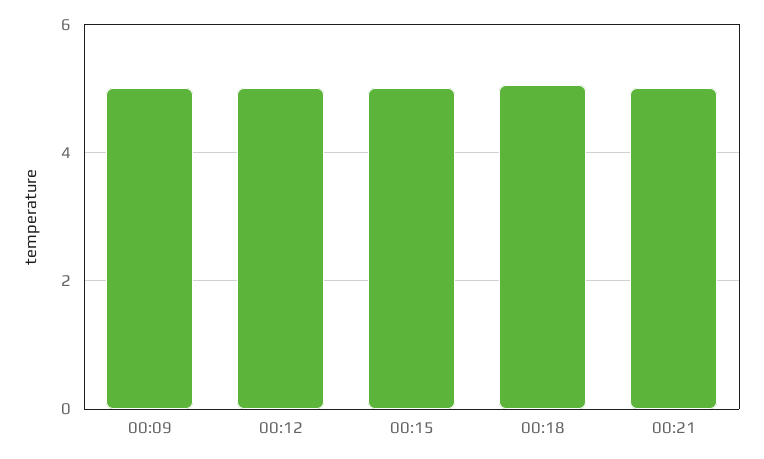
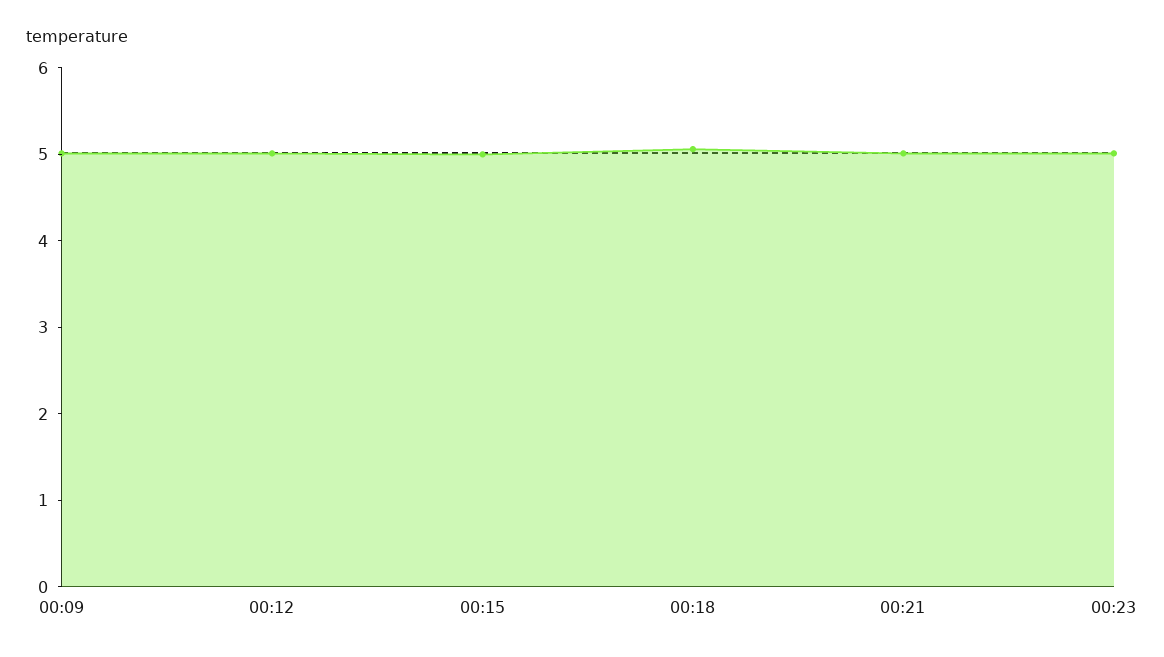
00:23: none -> 5

